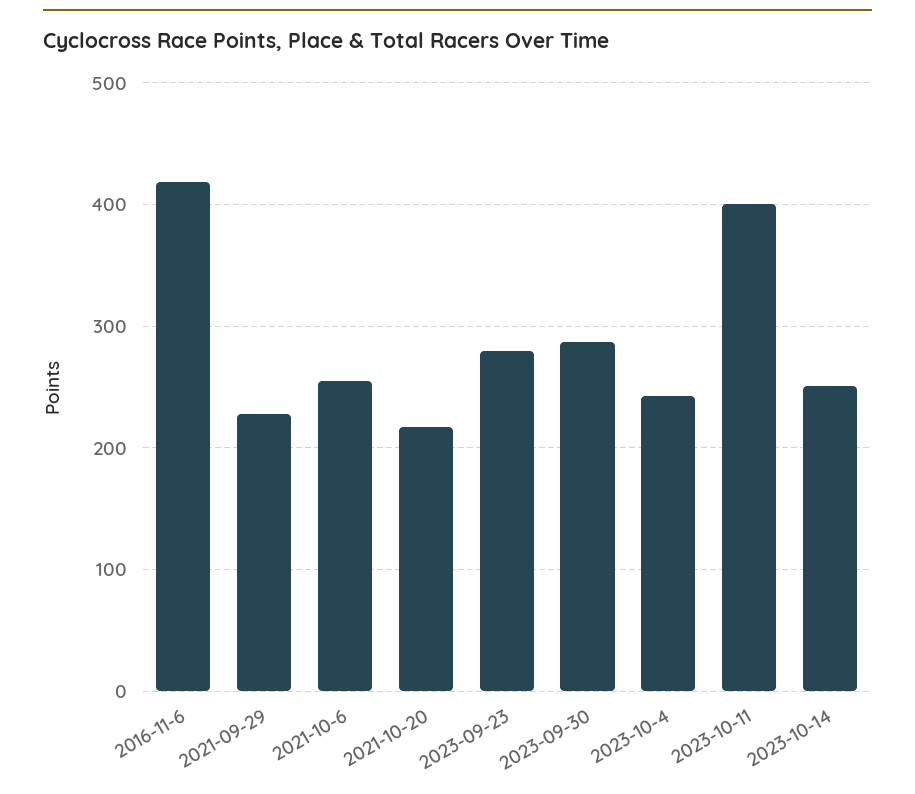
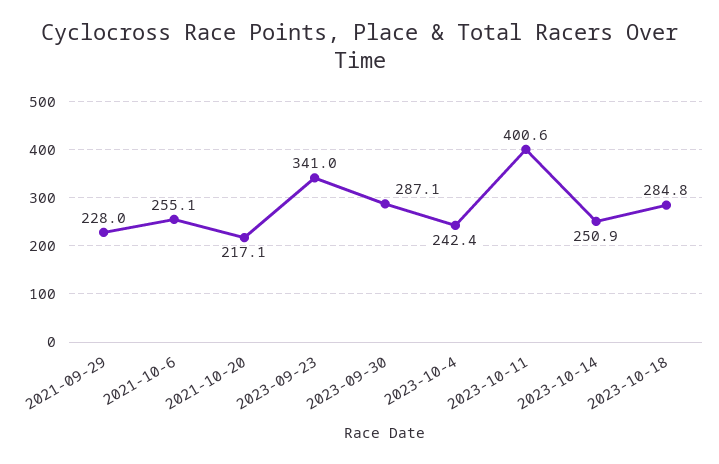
2016-11-6: 420 -> none
2023-09-23: 280 -> 341
2023-10-18: none -> 284.8

